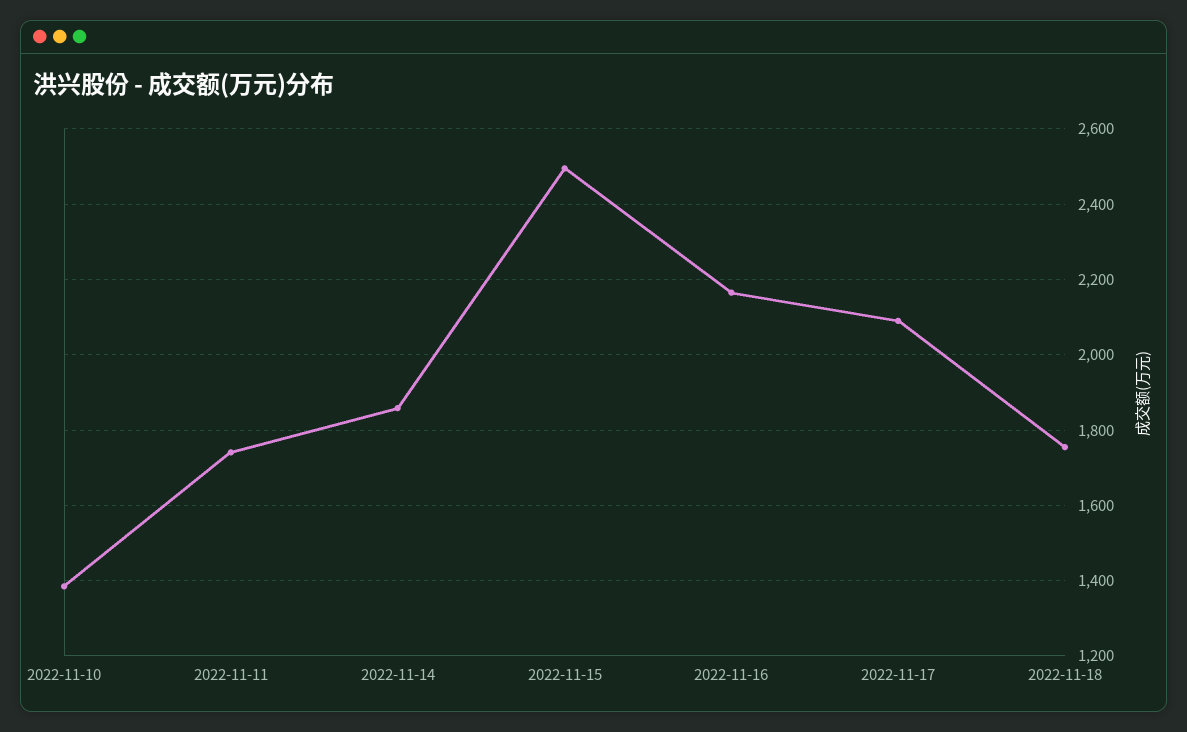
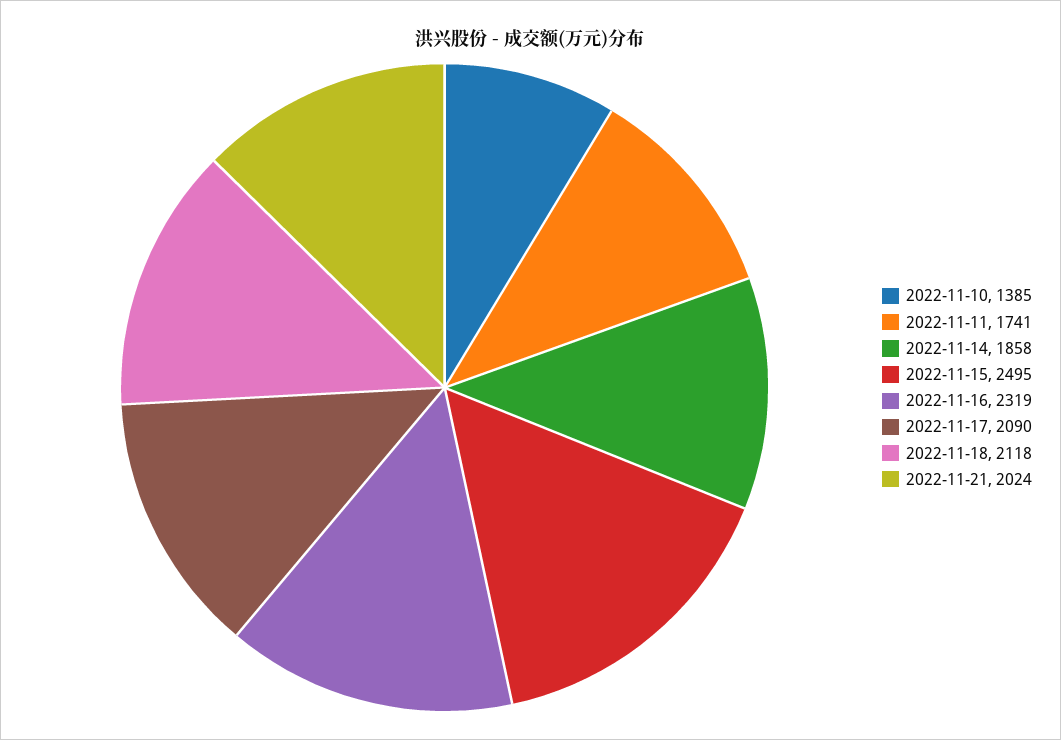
2022-11-16: 2160 -> 2319
2022-11-18: 1760 -> 2118
2022-11-21: none -> 2024

